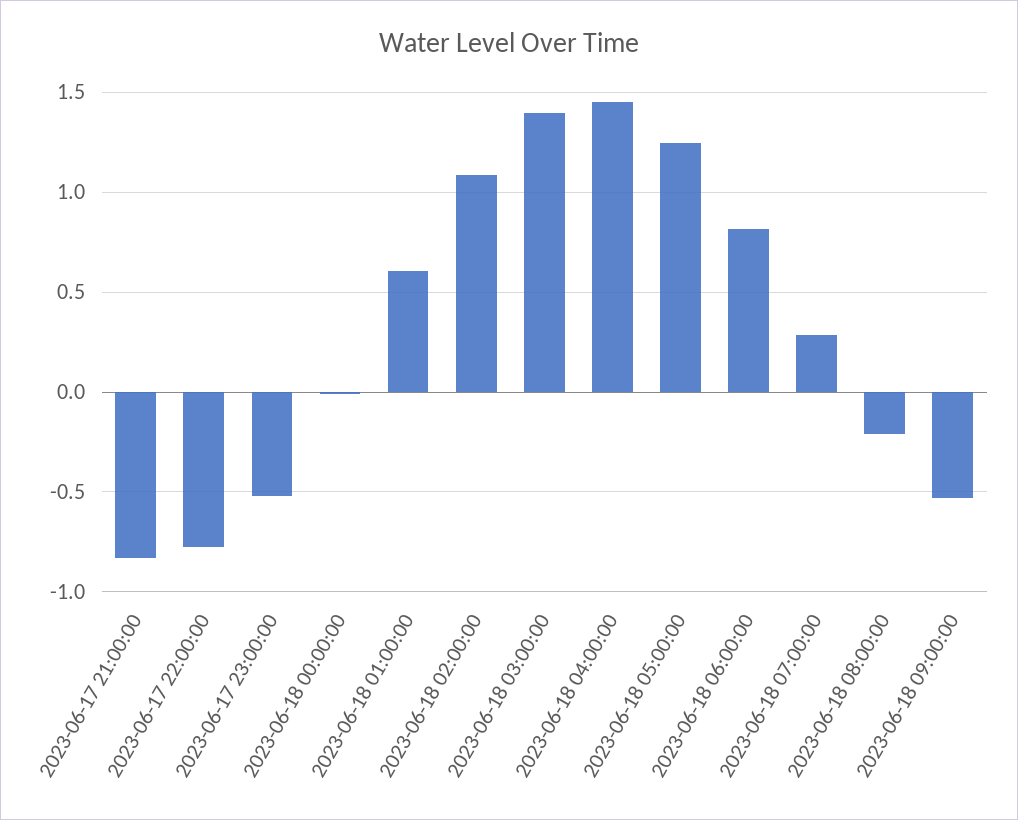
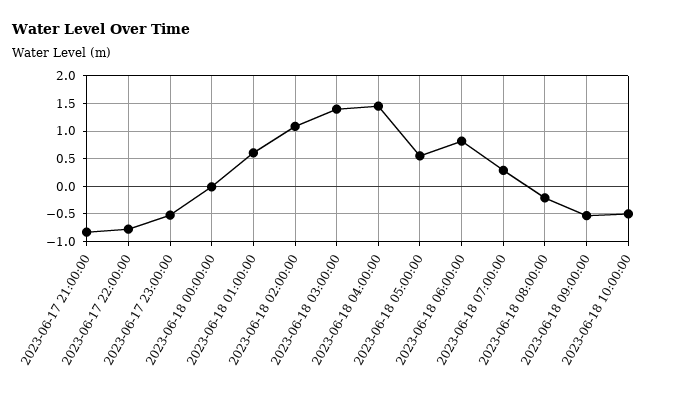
2023-06-18 05:00:00: 1.25 -> 0.5
2023-06-18 10:00:00: none -> -0.5

